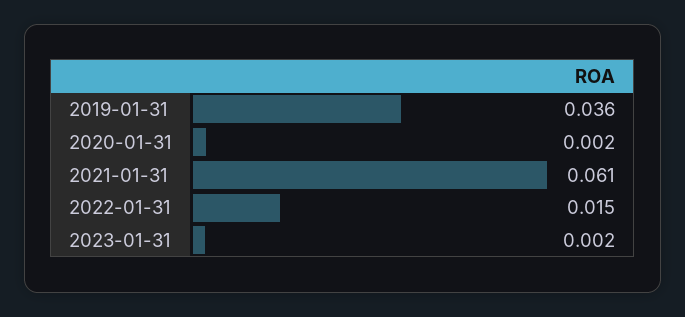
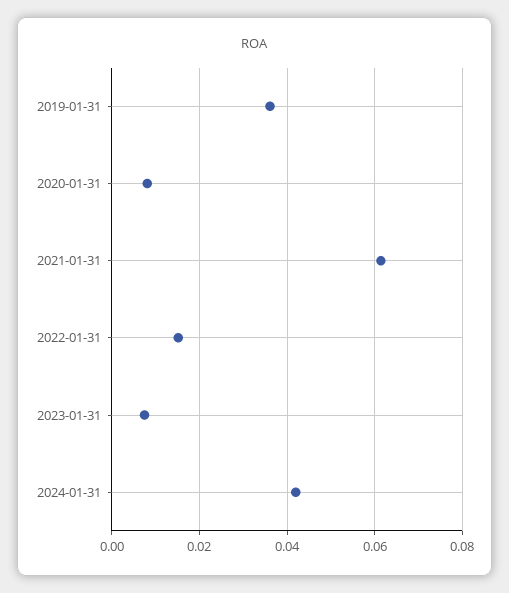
2020-01-31: 0.002 -> 0.008
2023-01-31: 0.002 -> 0.008
2024-01-31: none -> 0.042

